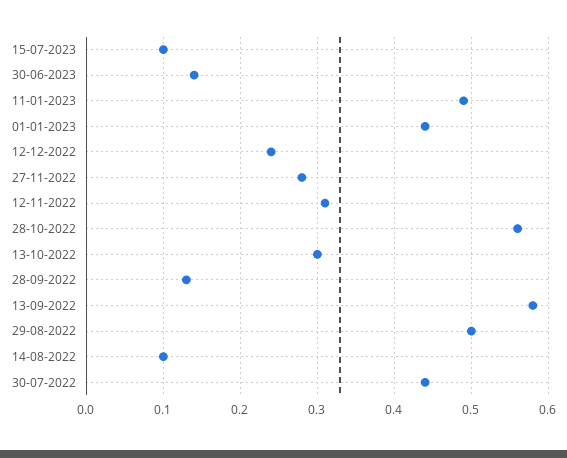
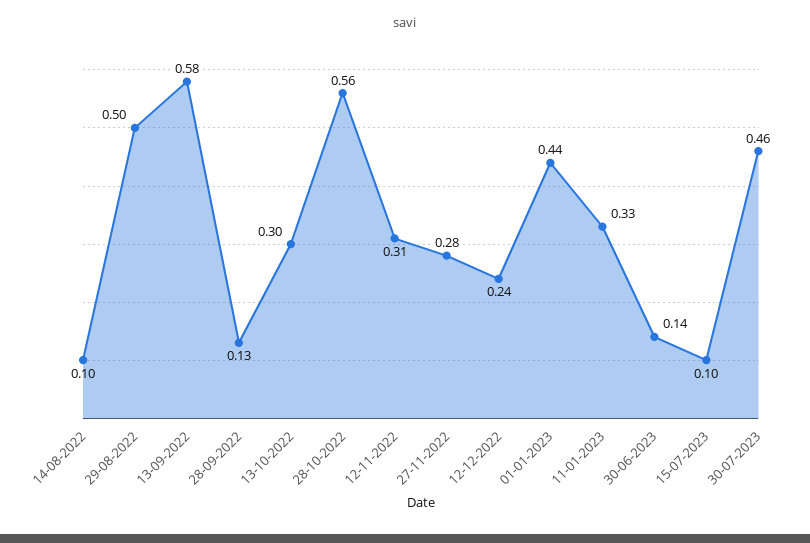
11-01-2023: 0.49 -> 0.33
30-07-2022: 0.44 -> none
30-07-2023: none -> 0.46

